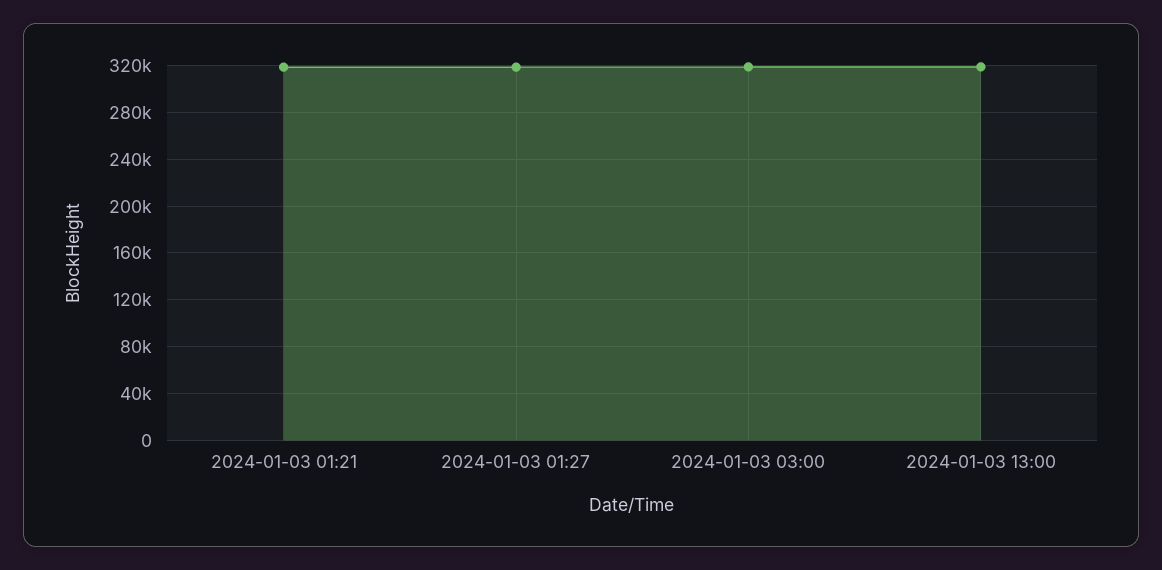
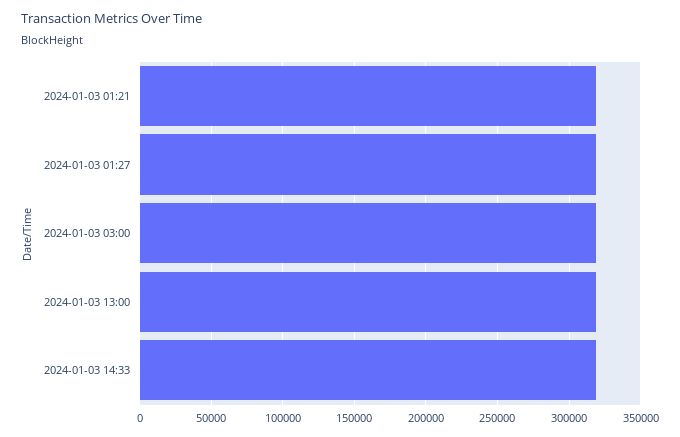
2024-01-03 14:33: none -> 320000

